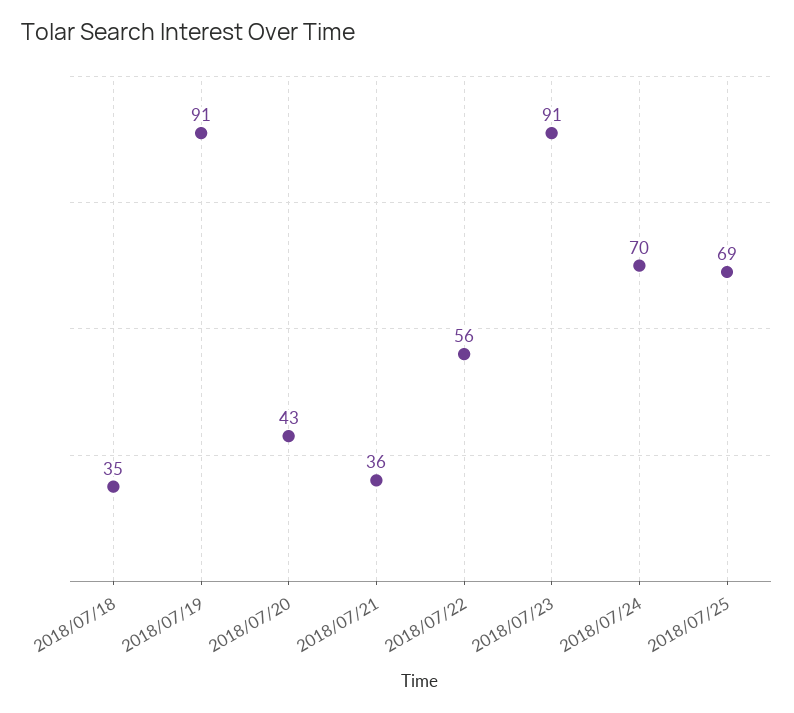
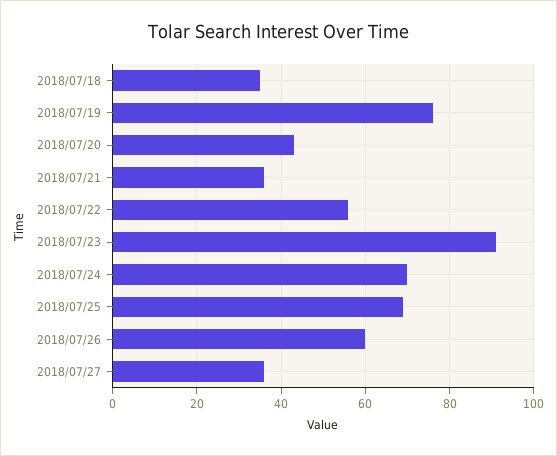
2018/07/19: 91 -> 75
2018/07/26: none -> 60
2018/07/27: none -> 35

